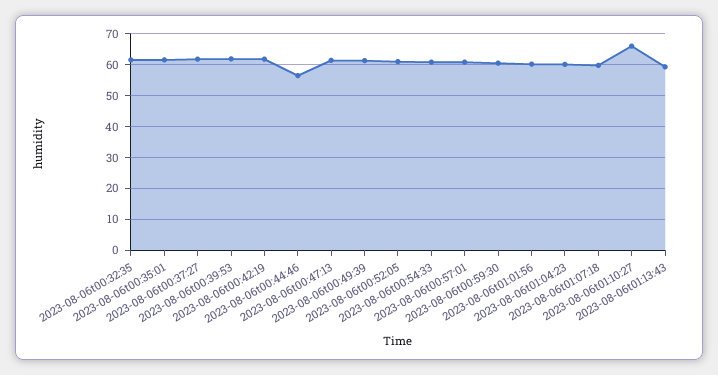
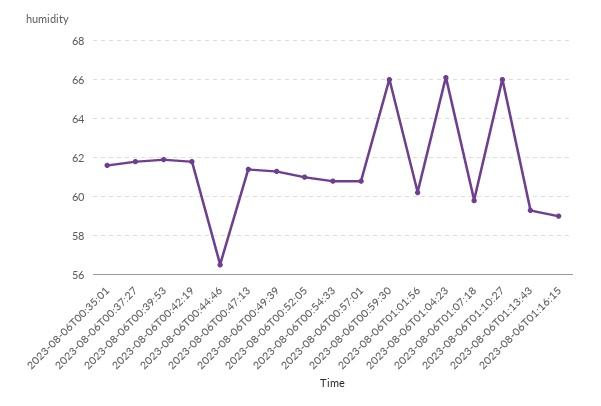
2023-08-06t00:32:35: 62 -> none
2023-08-06t00:59:30: 60 -> 66
2023-08-06t01:04:23: 60 -> 66
2023-08-06T01:16:15: none -> 59

